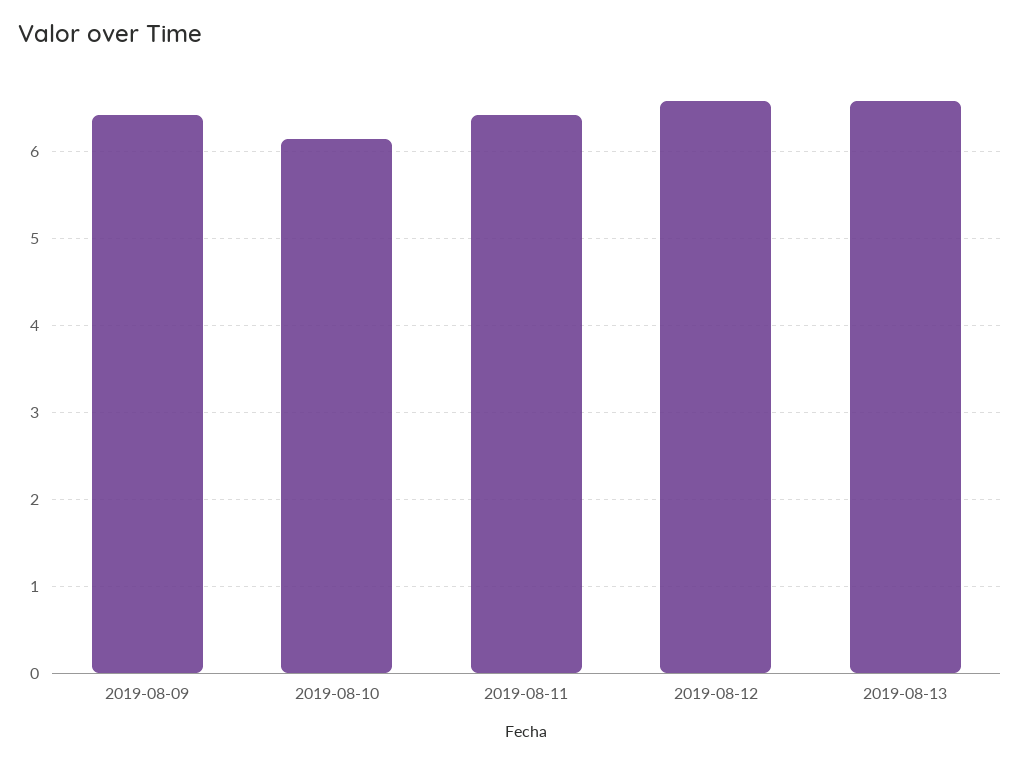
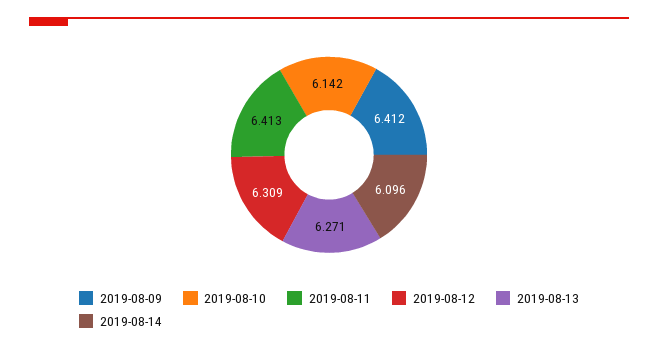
2019-08-12: 6.6 -> 6.309
2019-08-13: 6.6 -> 6.271
2019-08-14: none -> 6.096

